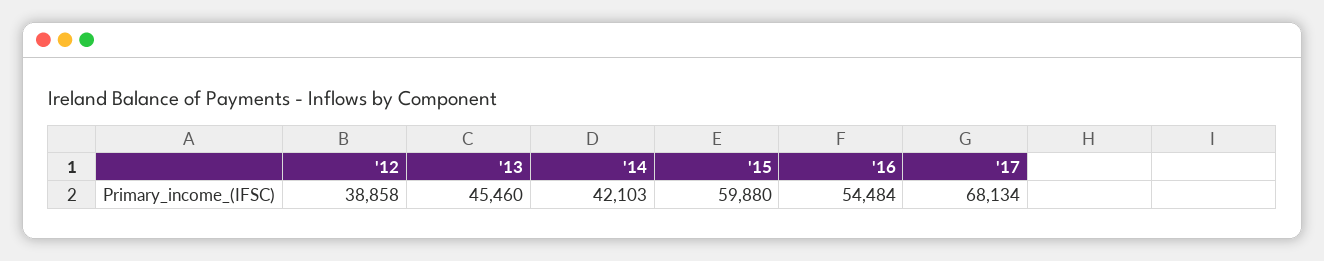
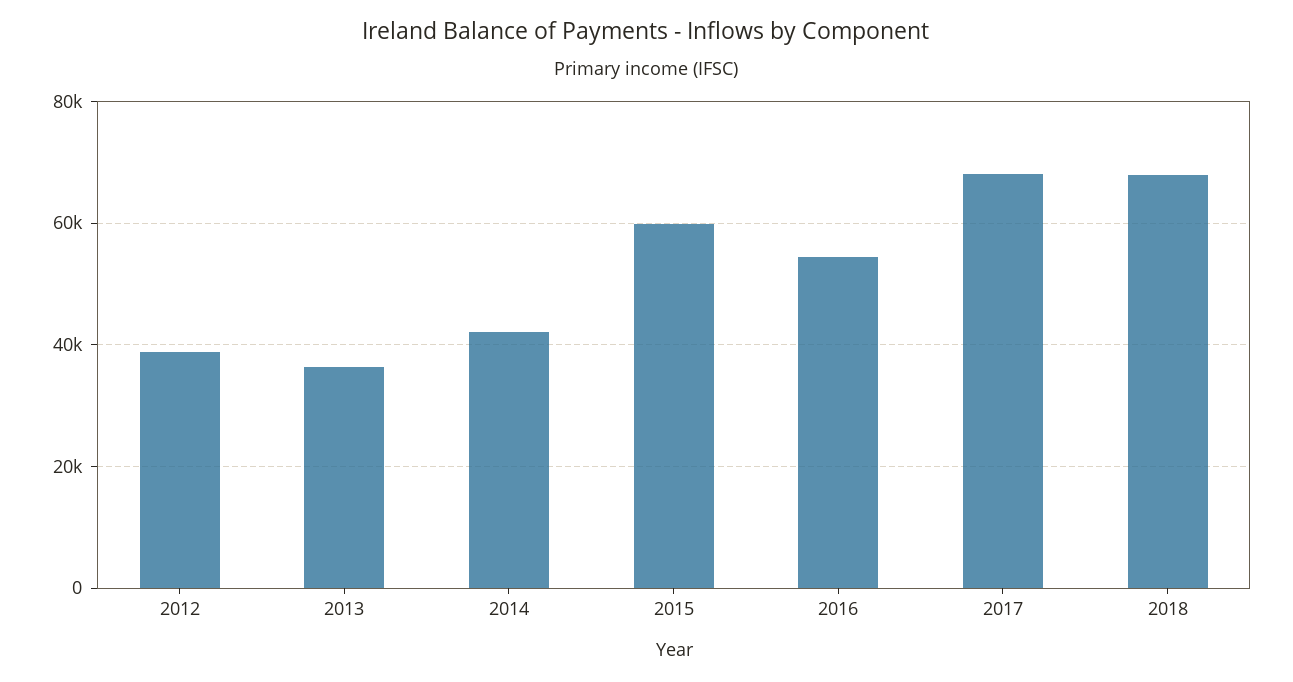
'13: 45460 -> 36000
2018: none -> 68000

